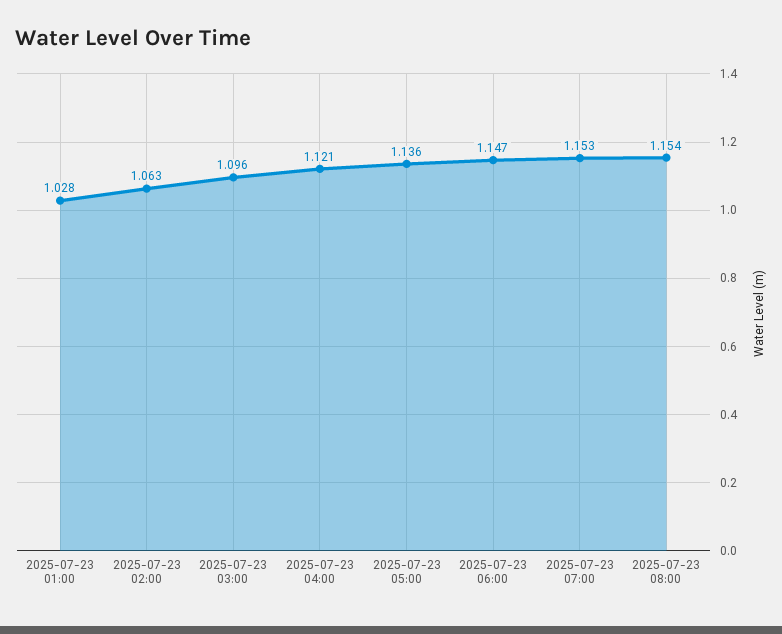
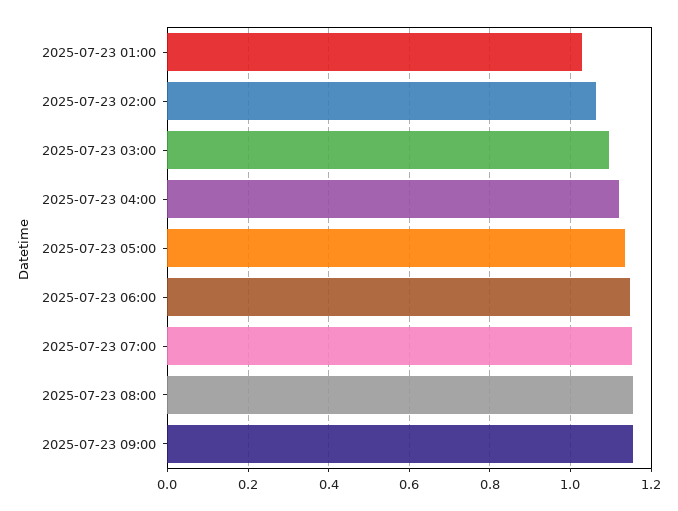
2025-07-23 09:00: none -> 1.16

